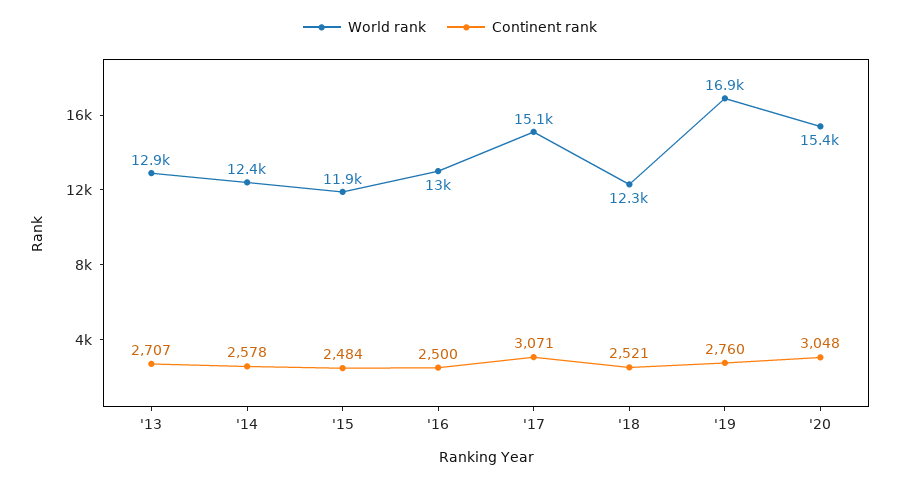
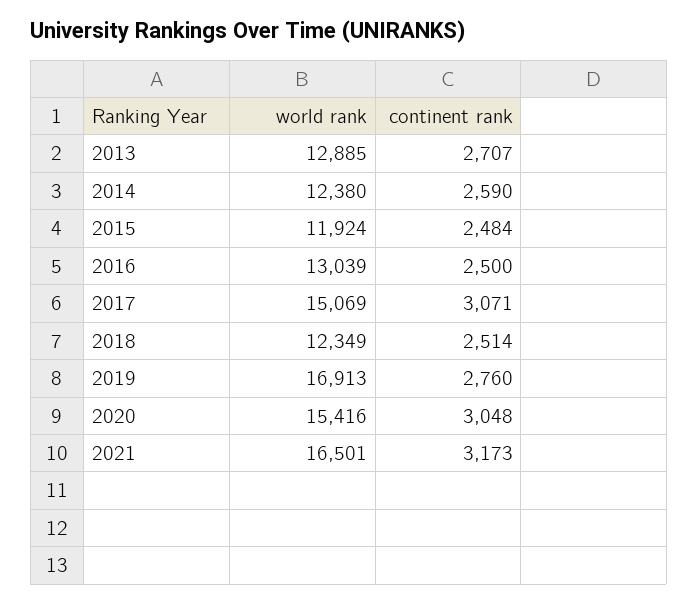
Continent rank, '14: 2578 -> 2590
Continent rank, '18: 2521 -> 2514
World rank, 2021: none -> 16501
Continent rank, 2021: none -> 3173

